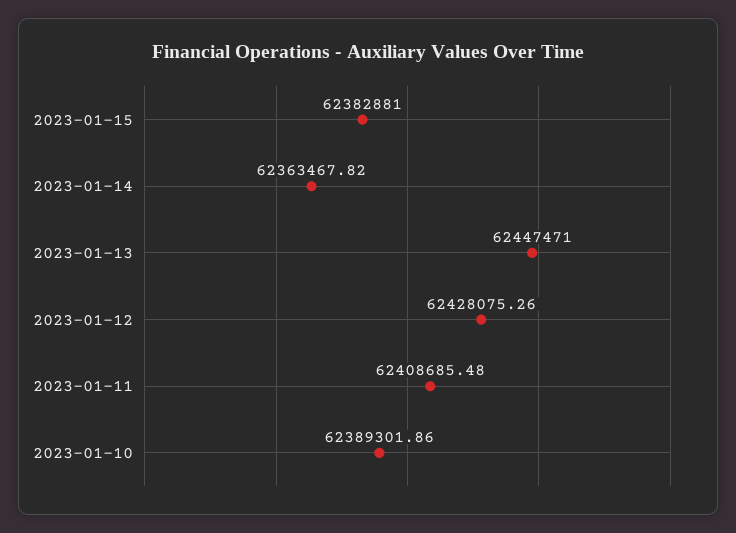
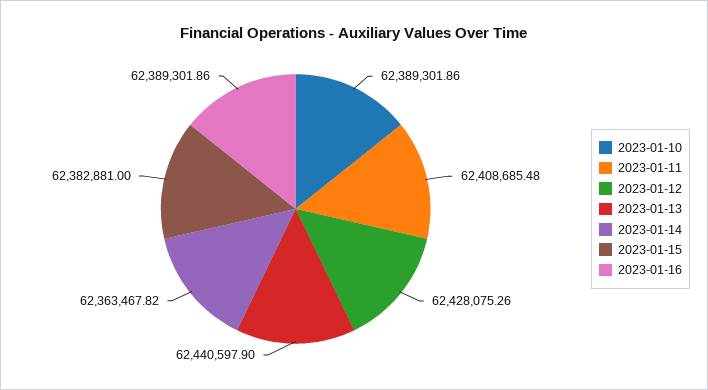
2023-01-13: 62447471 -> 62440597.9
2023-01-16: none -> 62389301.86

